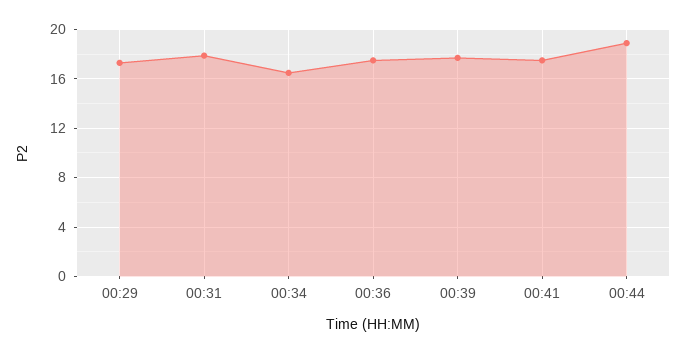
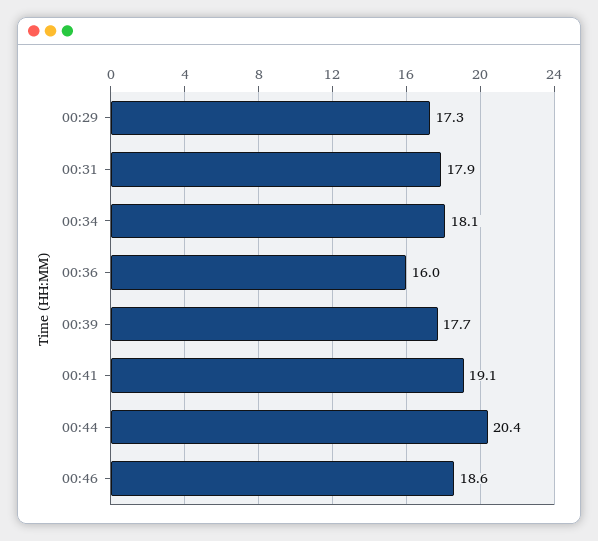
00:34: 16.5 -> 18.1
00:36: 17.5 -> 16
00:41: 17.5 -> 19.1
00:44: 19 -> 20.4
00:46: none -> 18.6

